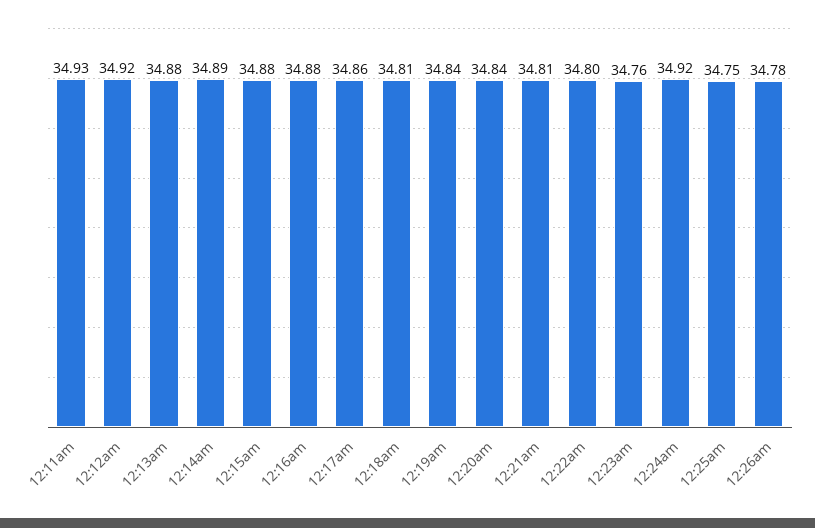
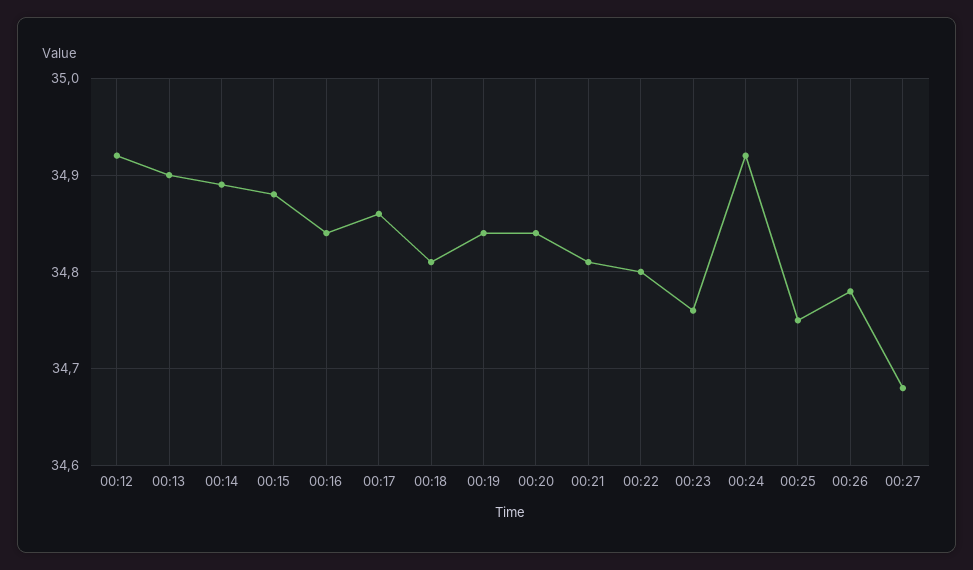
12:11am: 34.93 -> none
12:13am: 34.88 -> 34.9
12:16am: 34.88 -> 34.84
00:27: none -> 34.68

